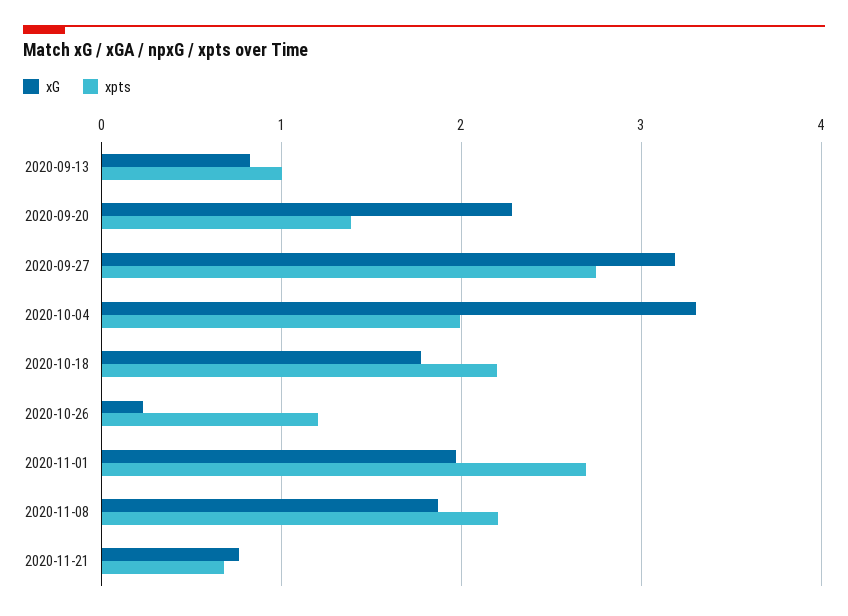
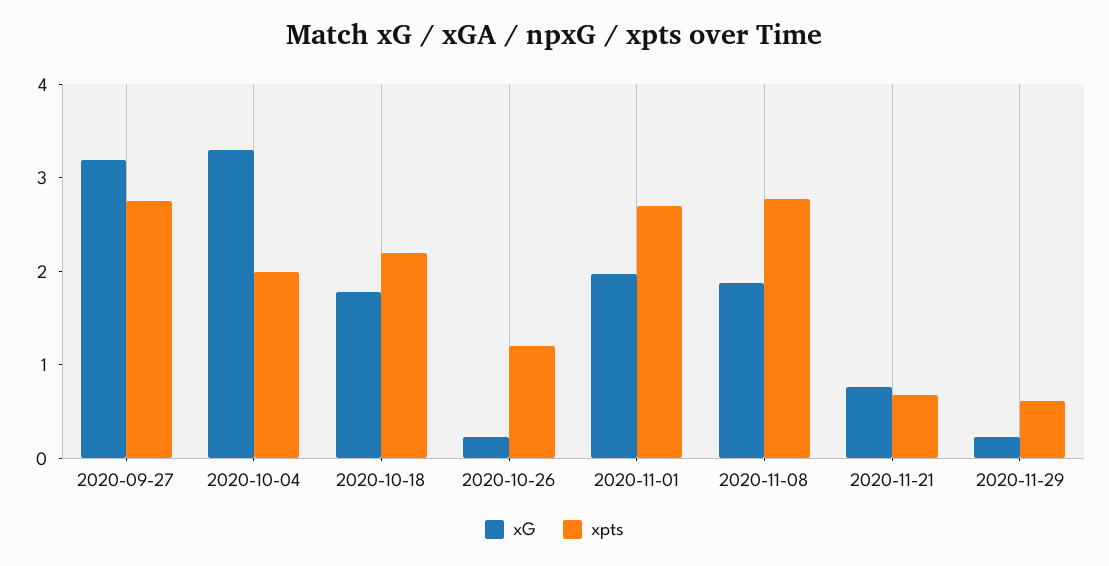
xG, 2020-09-13: 0.8 -> none
xpts, 2020-09-13: 1 -> none
xG, 2020-09-20: 2.3 -> none
xpts, 2020-09-20: 1.4 -> none
xpts, 2020-11-08: 2.2 -> 2.8
xG, 2020-11-29: none -> 0.2
xpts, 2020-11-29: none -> 0.6

